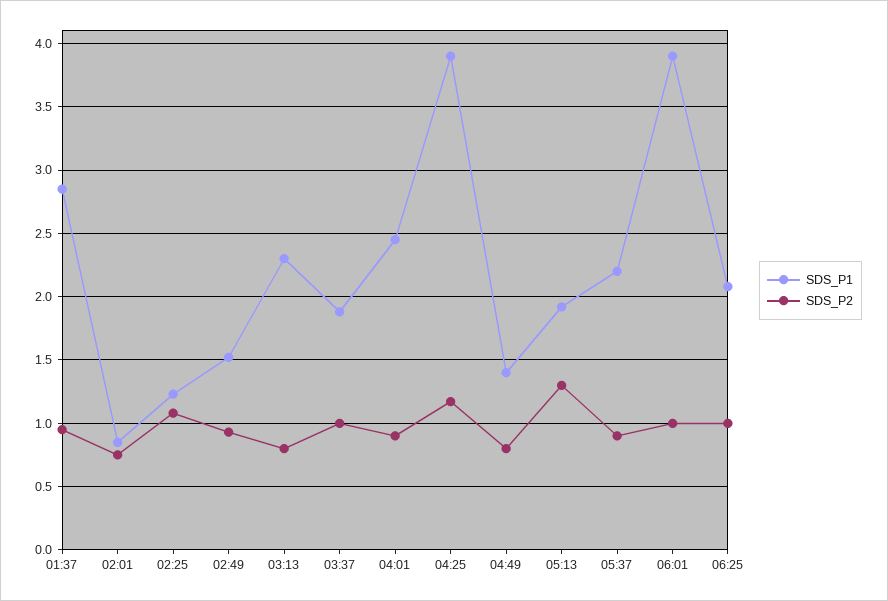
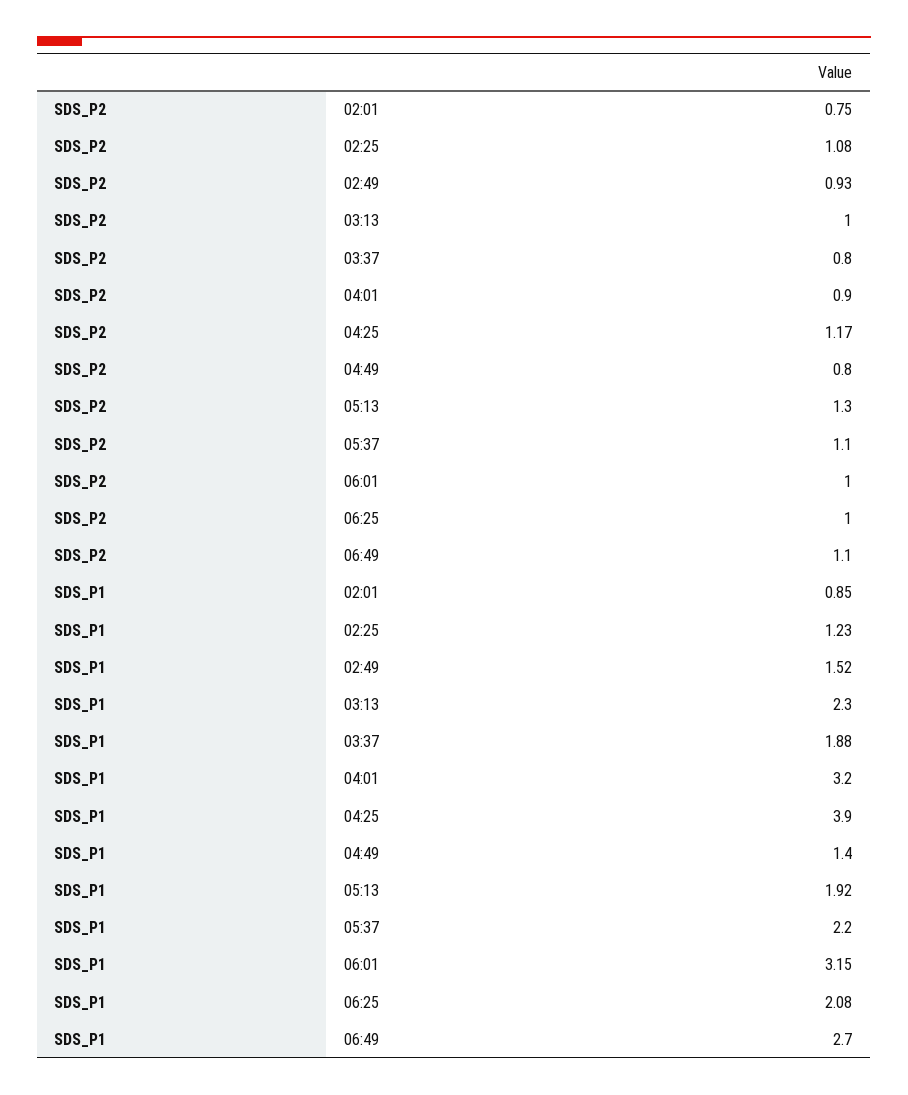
SDS_P1, 01:37: 2.85 -> none
SDS_P2, 01:37: 0.95 -> none
SDS_P2, 03:13: 0.8 -> 1
SDS_P2, 03:37: 1 -> 0.8
SDS_P1, 04:01: 2.45 -> 3.2
SDS_P2, 05:37: 0.9 -> 1.1
SDS_P1, 06:01: 3.9 -> 3.15
SDS_P2, 06:49: none -> 1.1
SDS_P1, 06:49: none -> 2.7

